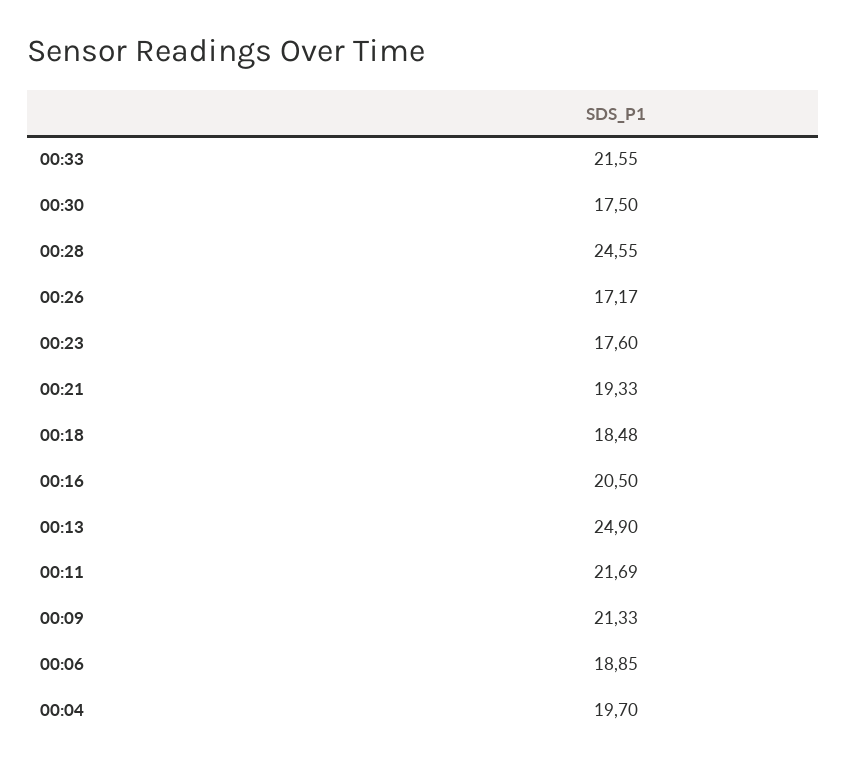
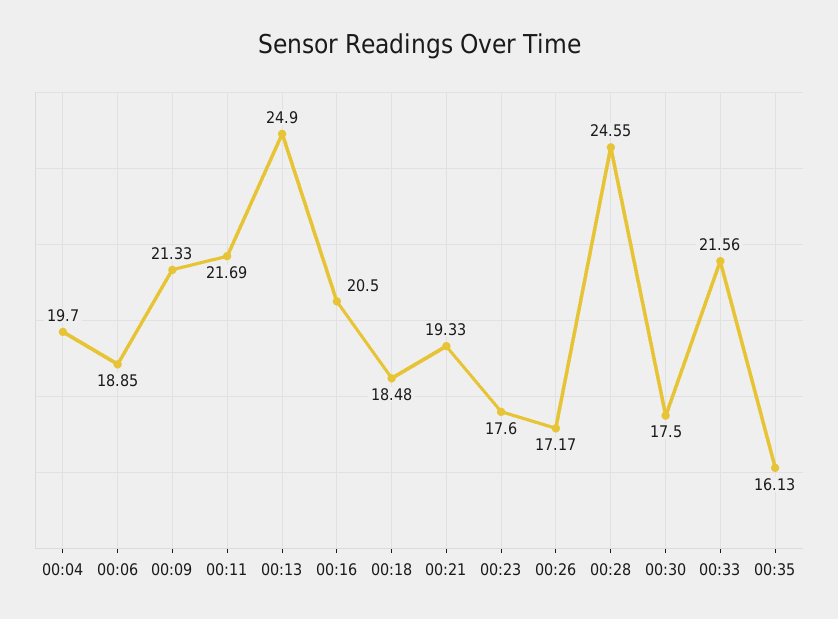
00:33: 21.55 -> 21.56
00:35: none -> 16.13

